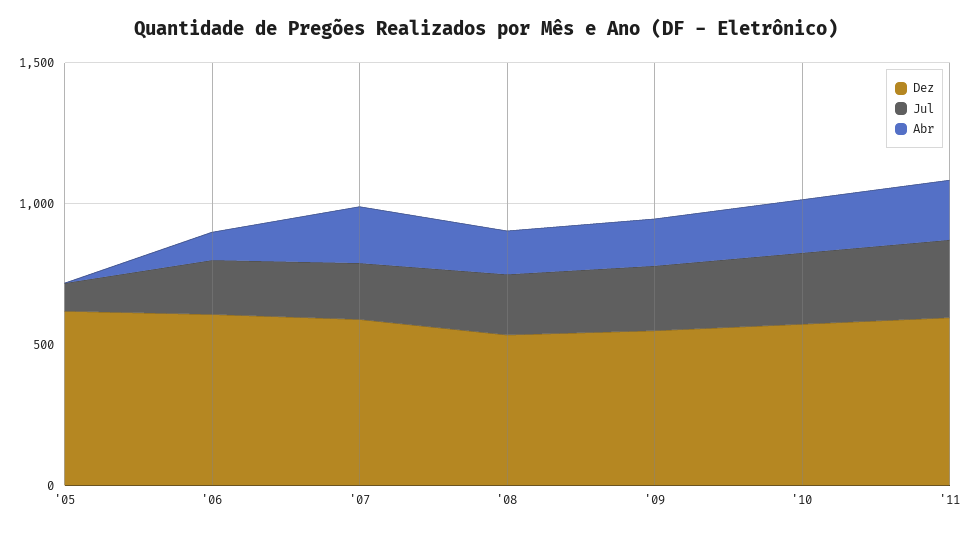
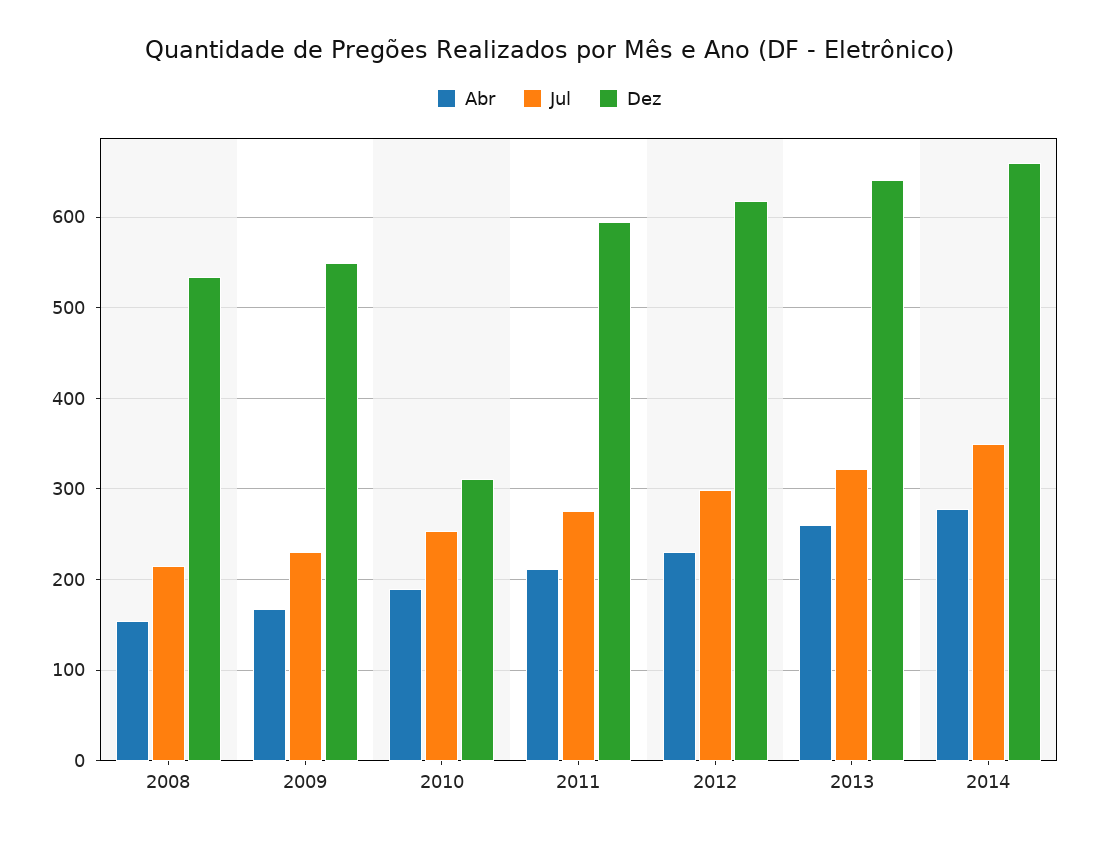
Dez, '05: 600 -> none
Jul, '05: 100 -> none
Abr, '05: 0 -> none
Dez, '06: 600 -> none
Jul, '06: 200 -> none
Abr, '06: 100 -> none
Dez, '07: 600 -> none
Jul, '07: 200 -> none
Abr, '07: 200 -> none
Dez, '10: 600 -> 310
Abr, 2012: none -> 230
Jul, 2012: none -> 300
Dez, 2012: none -> 620
Abr, 2013: none -> 260
Jul, 2013: none -> 320
Dez, 2013: none -> 640
Abr, 2014: none -> 280
Jul, 2014: none -> 350
Dez, 2014: none -> 660

